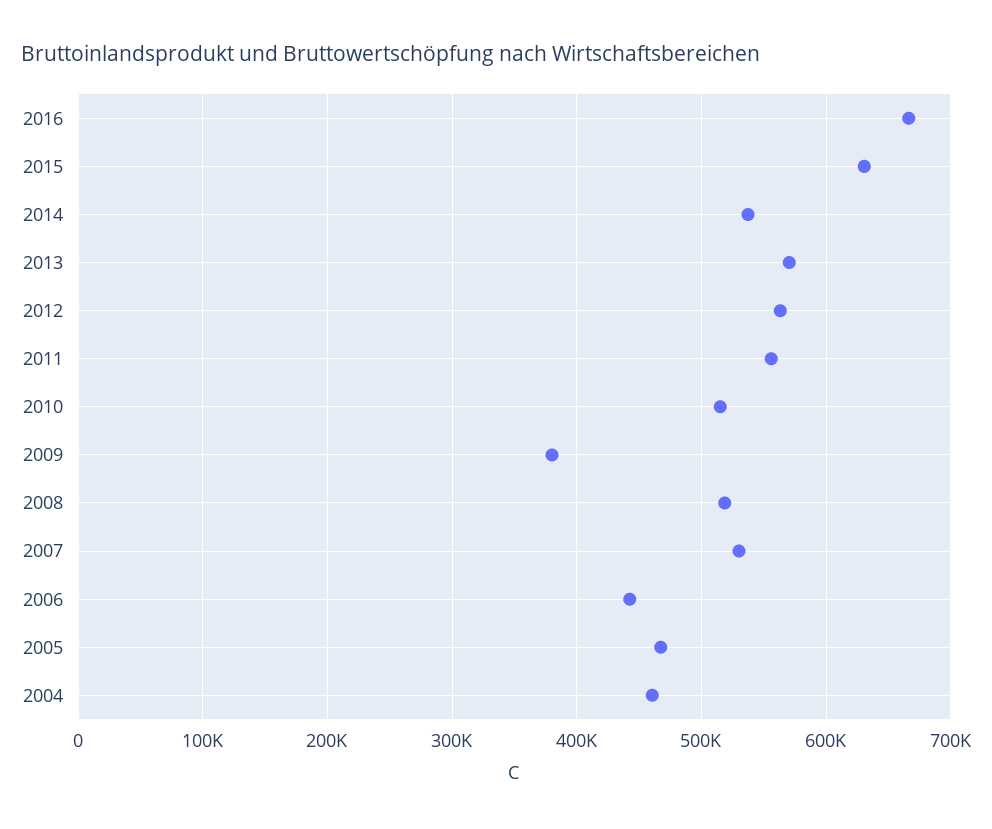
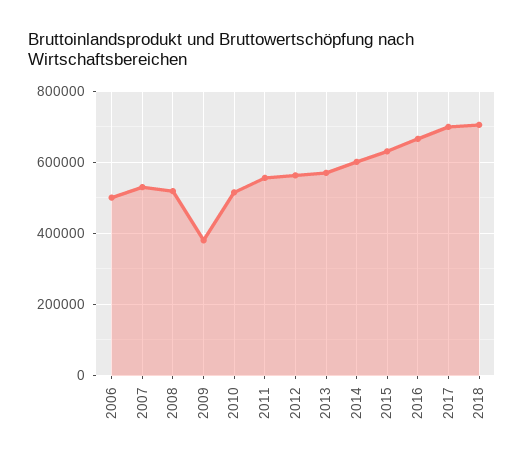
2014: 540000 -> 600000
2006: 440000 -> 500000
2005: 470000 -> none
2004: 460000 -> none
2017: none -> 700000
2018: none -> 700000

